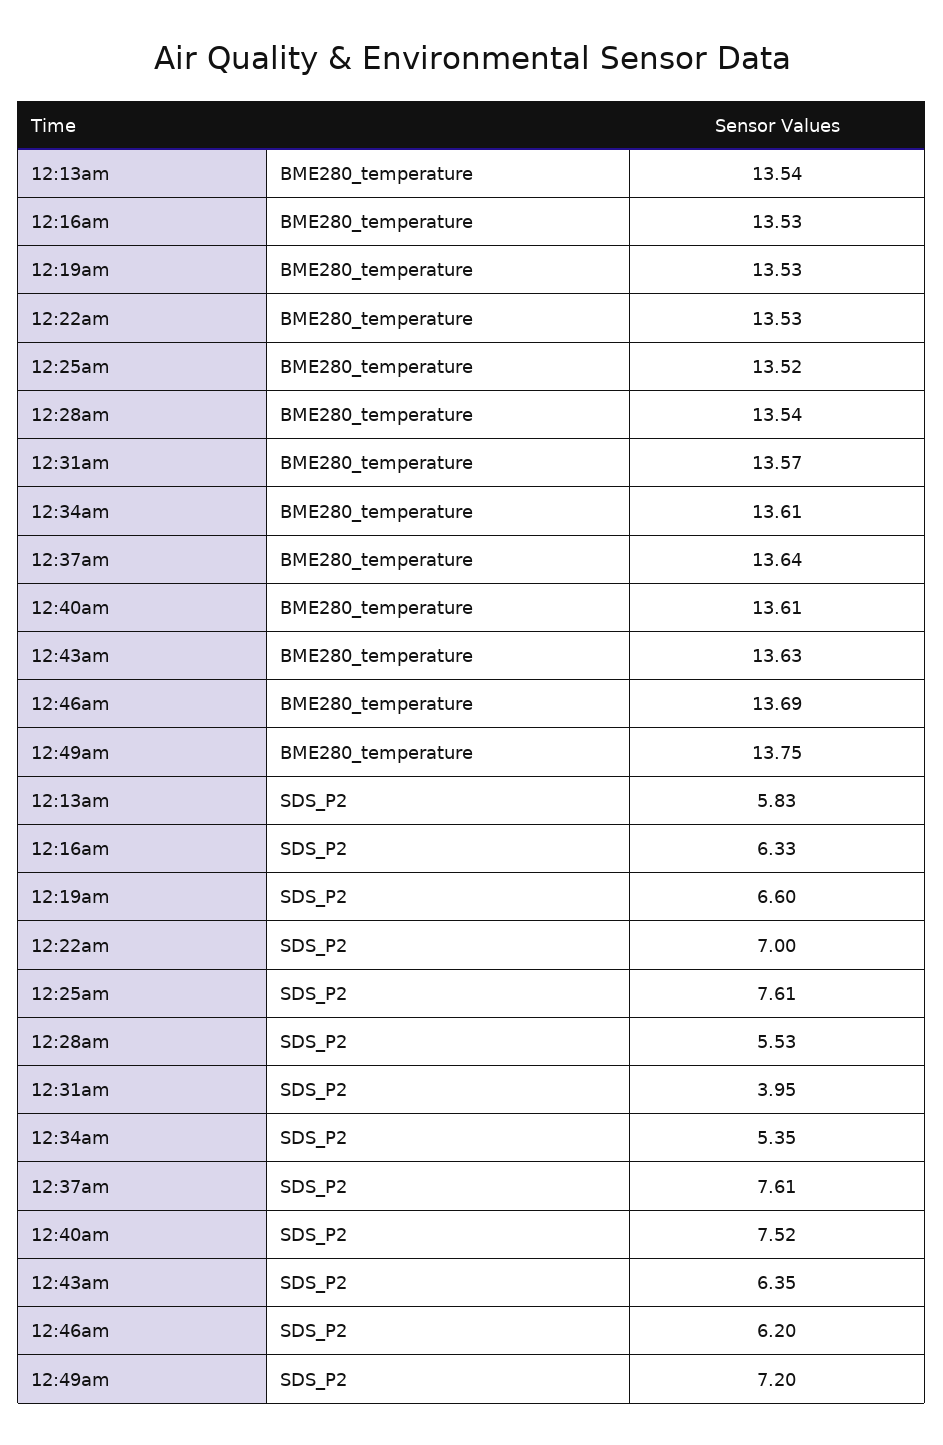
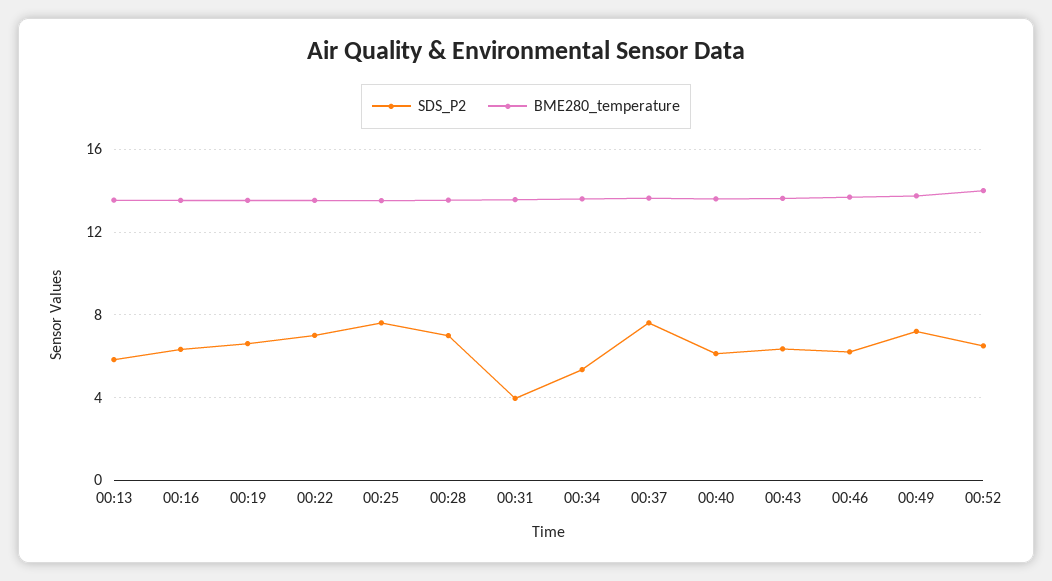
SDS_P2, 12:28am: 5.53 -> 7
SDS_P2, 12:40am: 7.52 -> 6
SDS_P2, 00:52: none -> 6.5
BME280_temperature, 00:52: none -> 14

